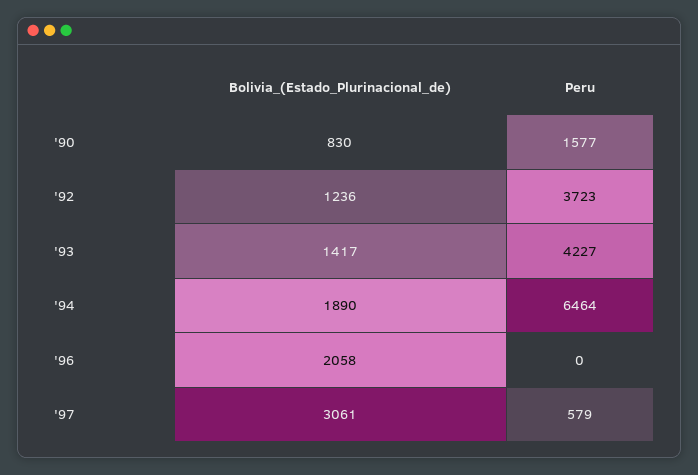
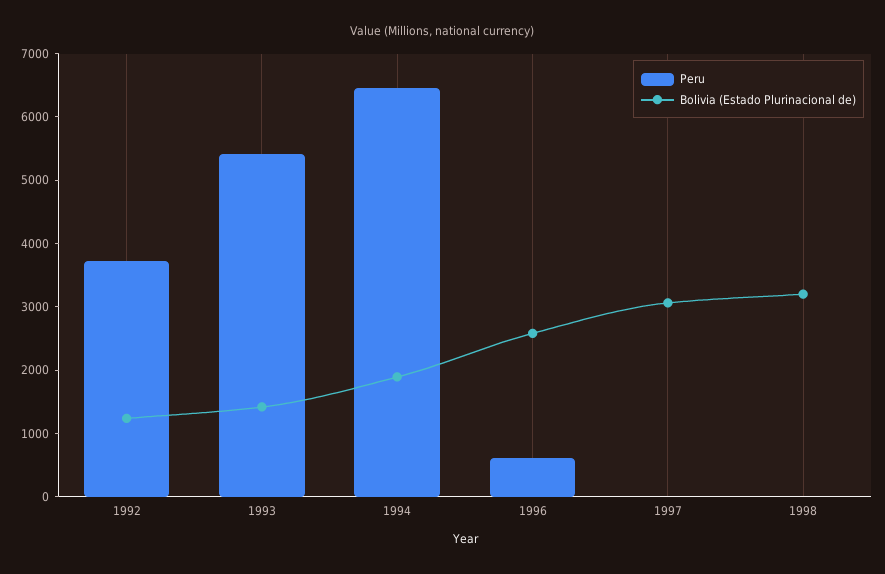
Bolivia_(Estado_Plurinacional_de), '90: 830 -> none
Peru, '90: 1577 -> none
Peru, '93: 4227 -> 5400
Bolivia_(Estado_Plurinacional_de), '96: 2058 -> 2600
Peru, '96: 0 -> 600
Peru, '97: 579 -> 0
Peru, 1998: none -> 0
Bolivia_(Estado_Plurinacional_de), 1998: none -> 3200

